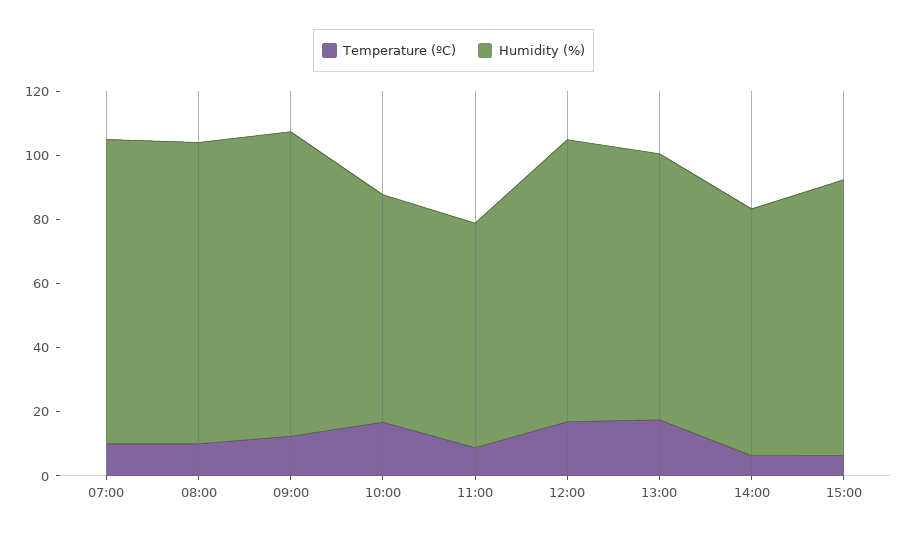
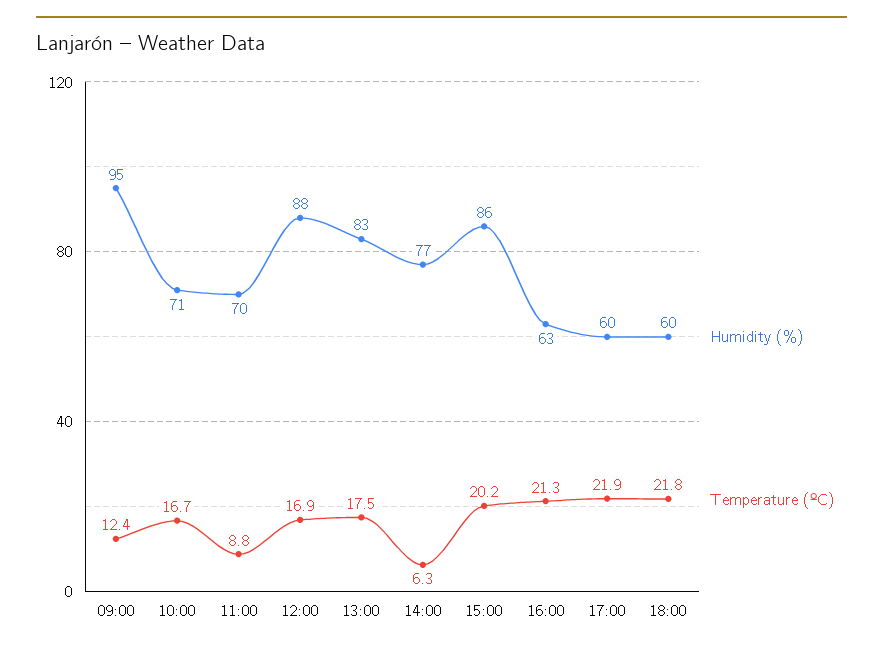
Temperature (ºC), 07:00: 10 -> none
Humidity (%), 07:00: 95 -> none
Temperature (ºC), 08:00: 10 -> none
Humidity (%), 08:00: 95 -> none
Temperature (ºC), 15:00: 5 -> 20.2
Humidity (%), 16:00: none -> 63
Temperature (ºC), 16:00: none -> 21.3
Humidity (%), 17:00: none -> 60
Temperature (ºC), 17:00: none -> 21.9
Humidity (%), 18:00: none -> 60
Temperature (ºC), 18:00: none -> 21.8

